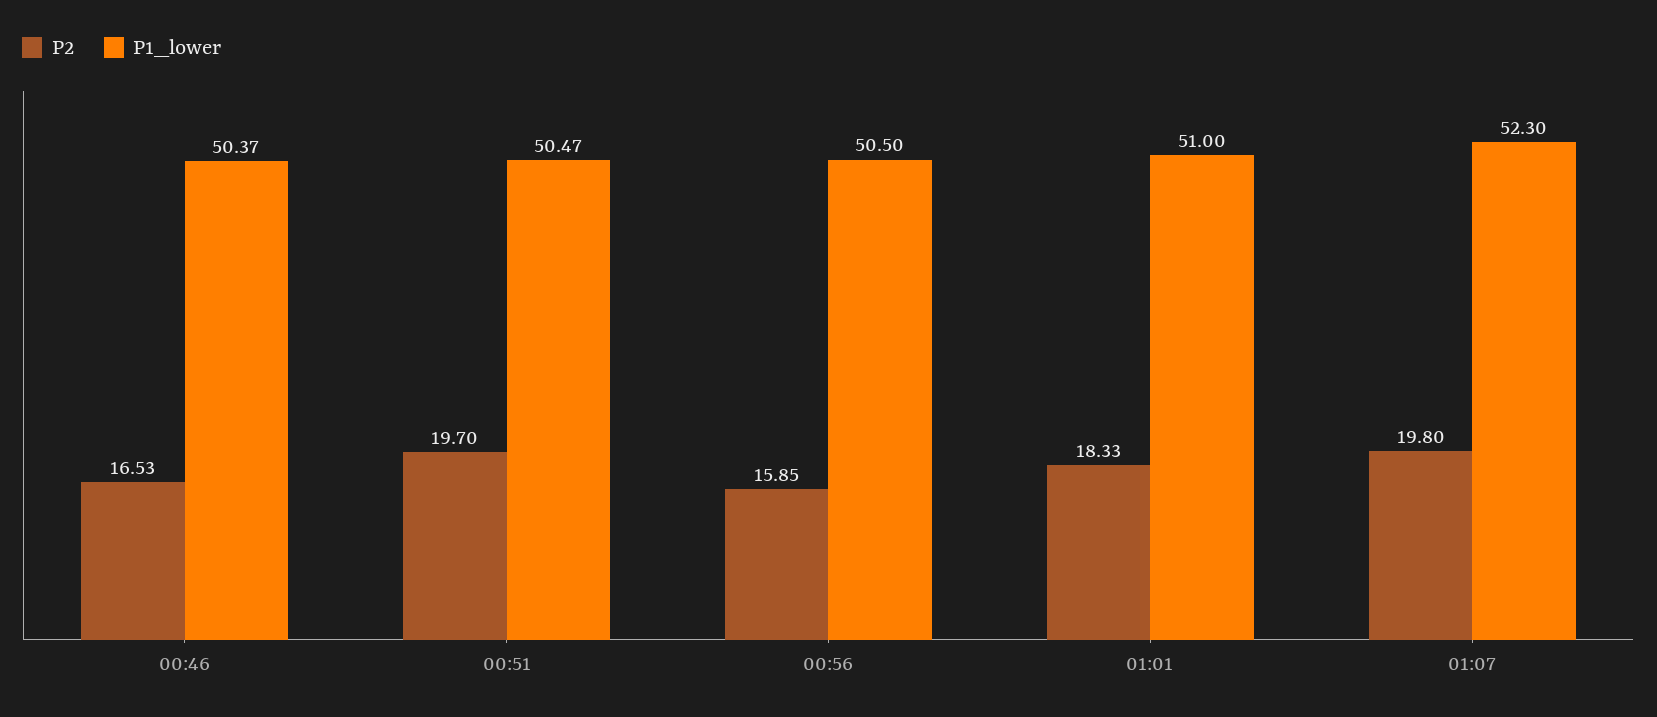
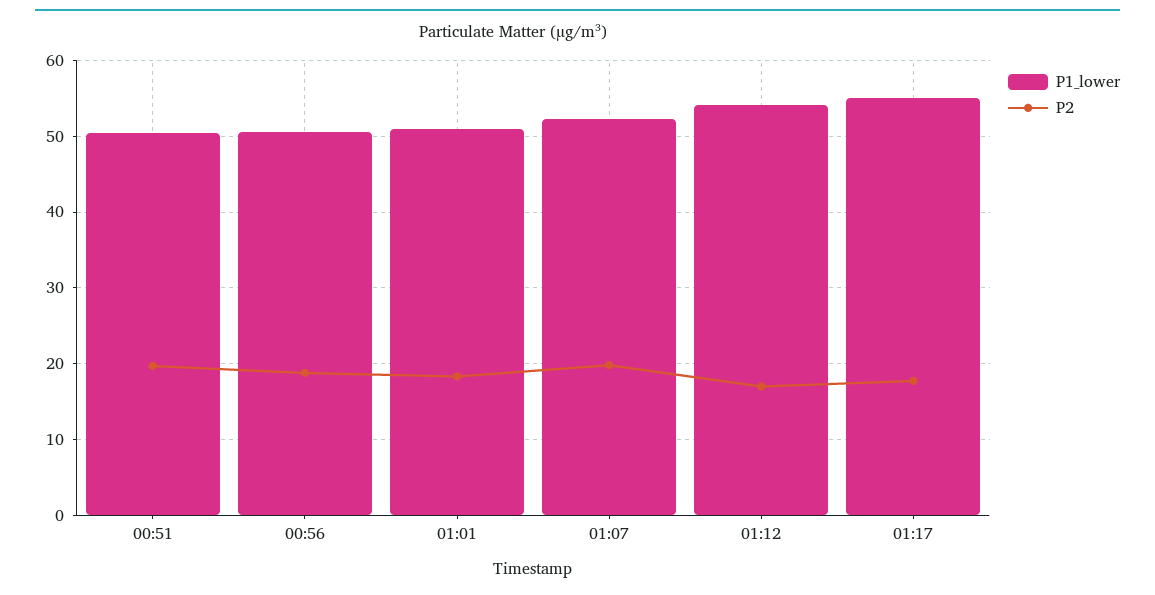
P2, 00:46: 16.53 -> none
P1_lower, 00:46: 50.37 -> none
P2, 00:56: 15.85 -> 19
P1_lower, 01:12: none -> 54
P2, 01:12: none -> 17
P1_lower, 01:17: none -> 55
P2, 01:17: none -> 18

